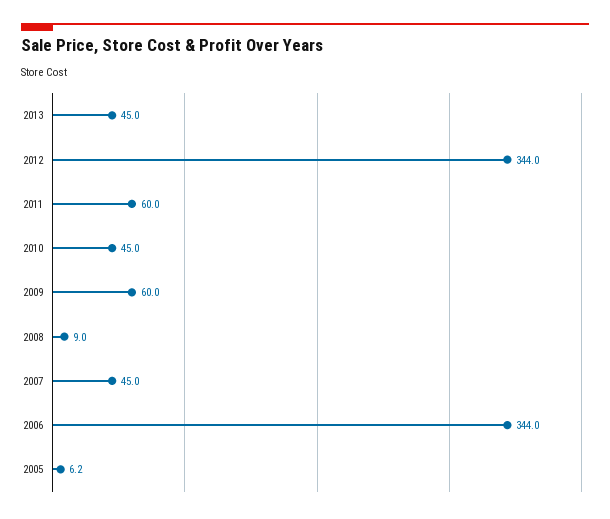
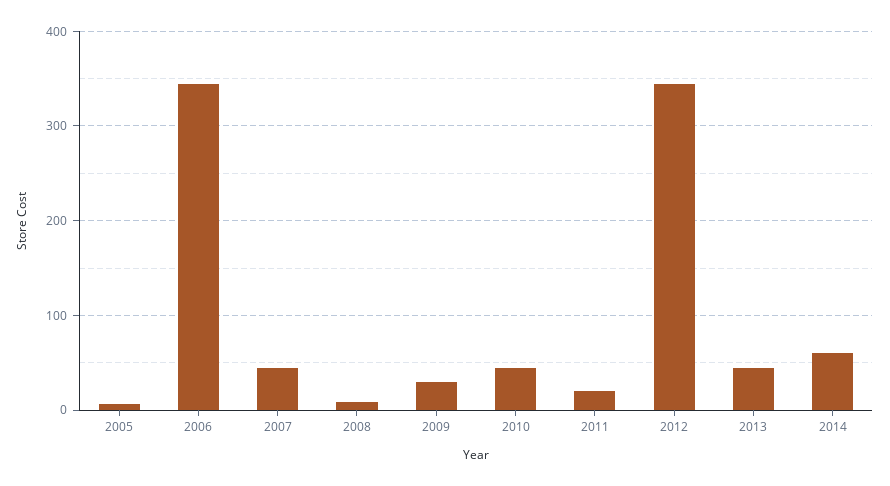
2011: 60 -> 20
2009: 60 -> 30
2014: none -> 60

